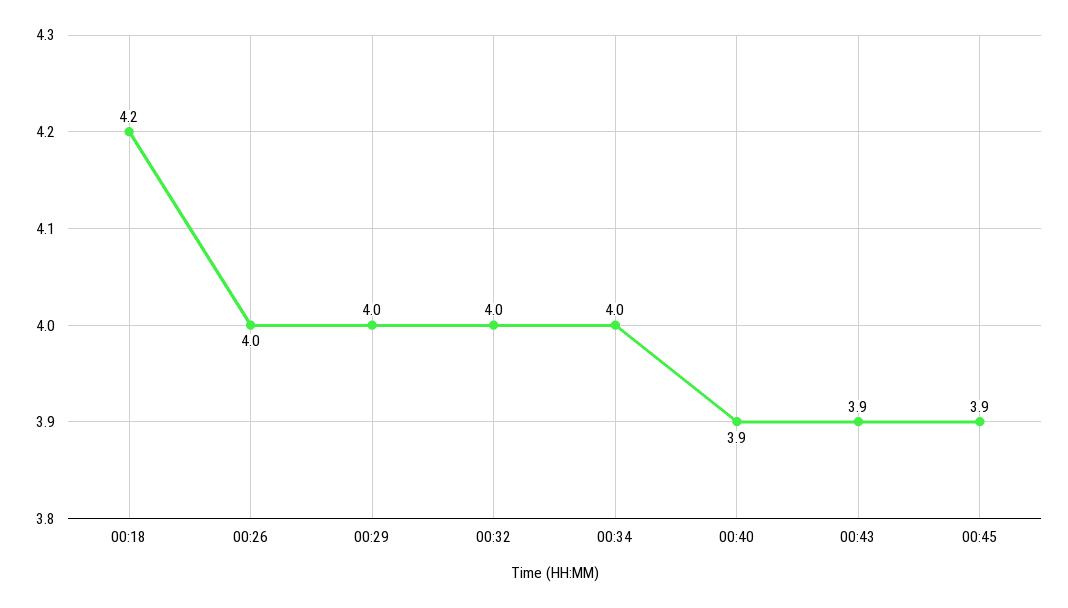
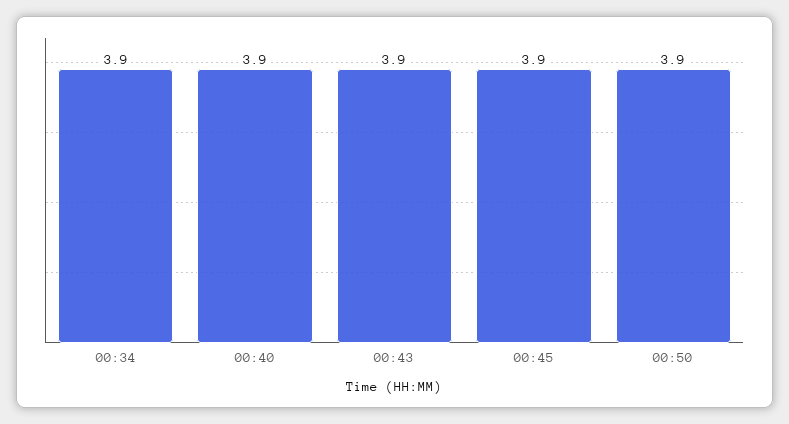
00:18: 4.2 -> none
00:26: 4 -> none
00:29: 4 -> none
00:32: 4 -> none
00:34: 4 -> 3.9
00:50: none -> 3.9

